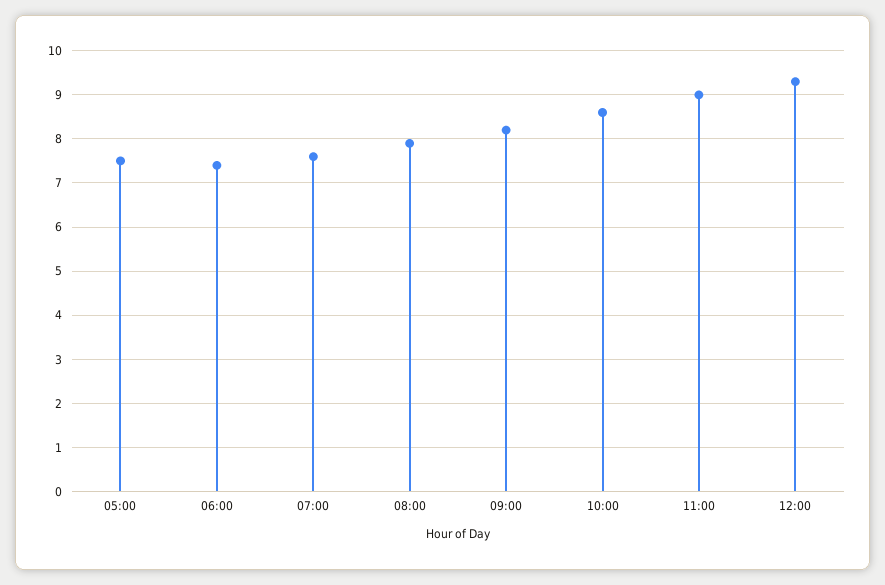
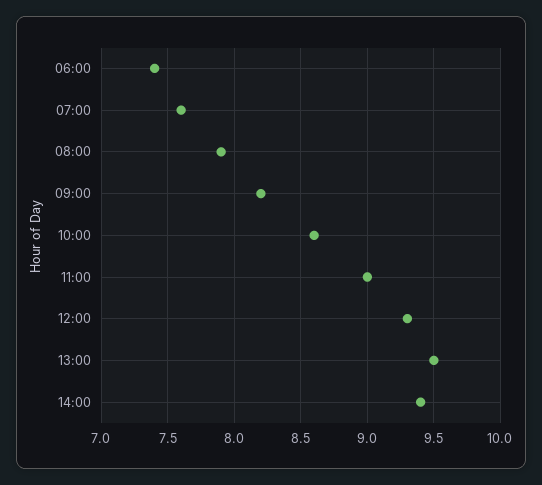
05:00: 7.5 -> none
13:00: none -> 9.5
14:00: none -> 9.4

